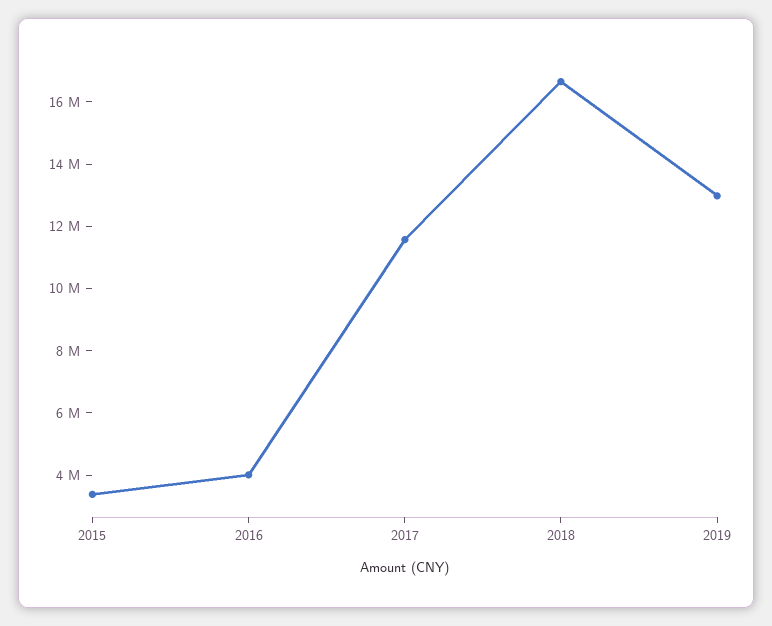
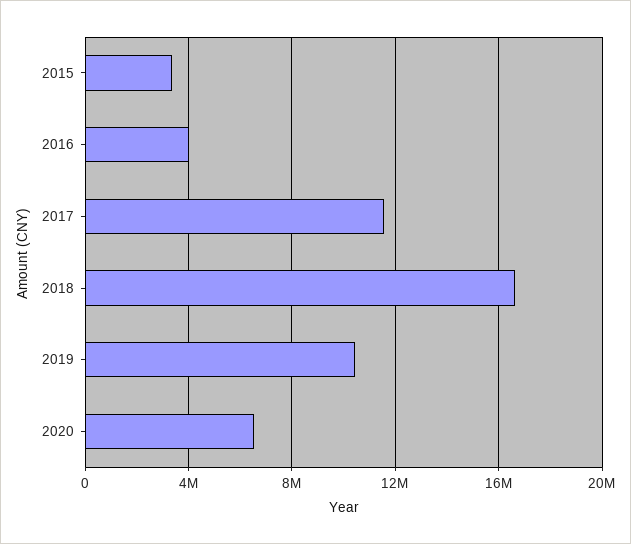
2019: 13000000 -> 10500000
2020: none -> 6500000

